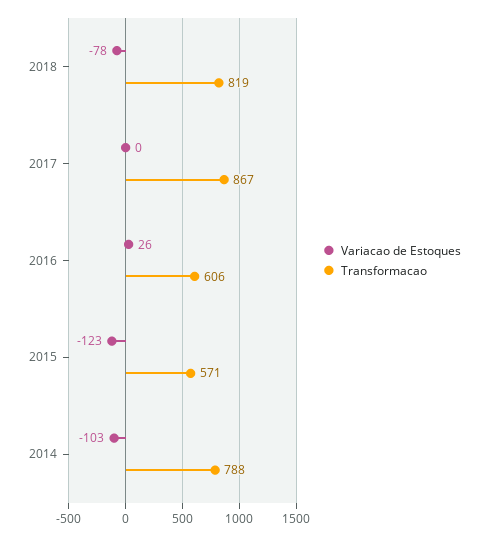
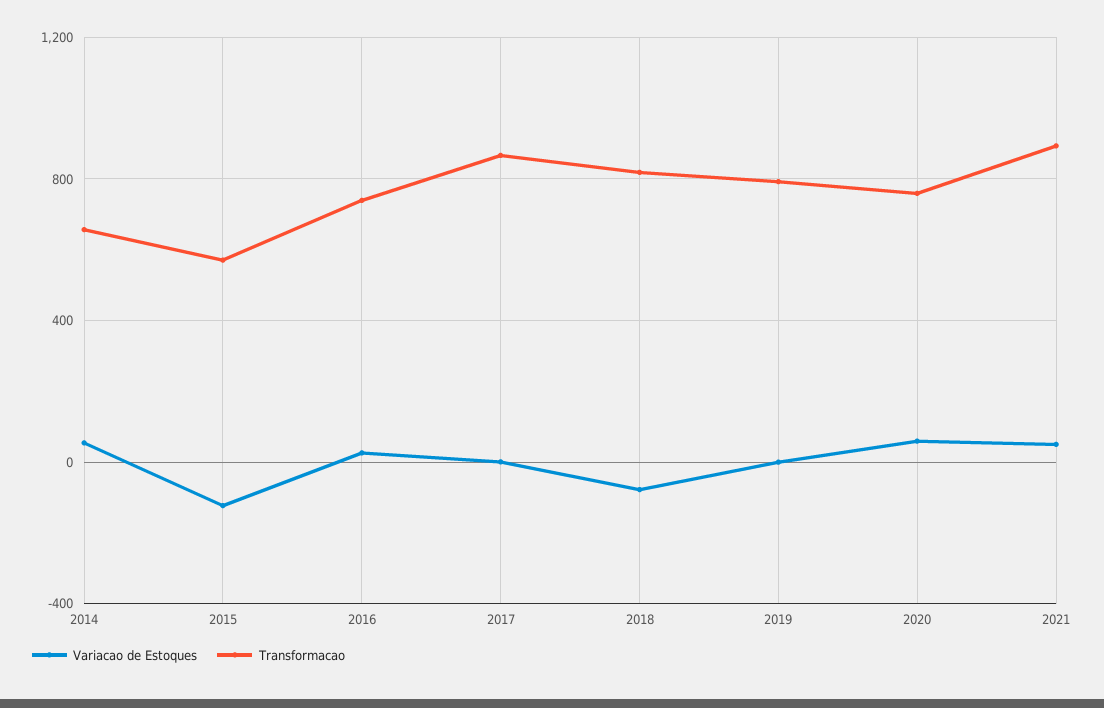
Transformacao, 2016: 606 -> 750
Variacao de Estoques, 2014: -103 -> 50
Transformacao, 2014: 788 -> 650
Variacao de Estoques, 2019: none -> 0
Transformacao, 2019: none -> 800
Variacao de Estoques, 2020: none -> 50
Transformacao, 2020: none -> 750
Variacao de Estoques, 2021: none -> 50
Transformacao, 2021: none -> 900

